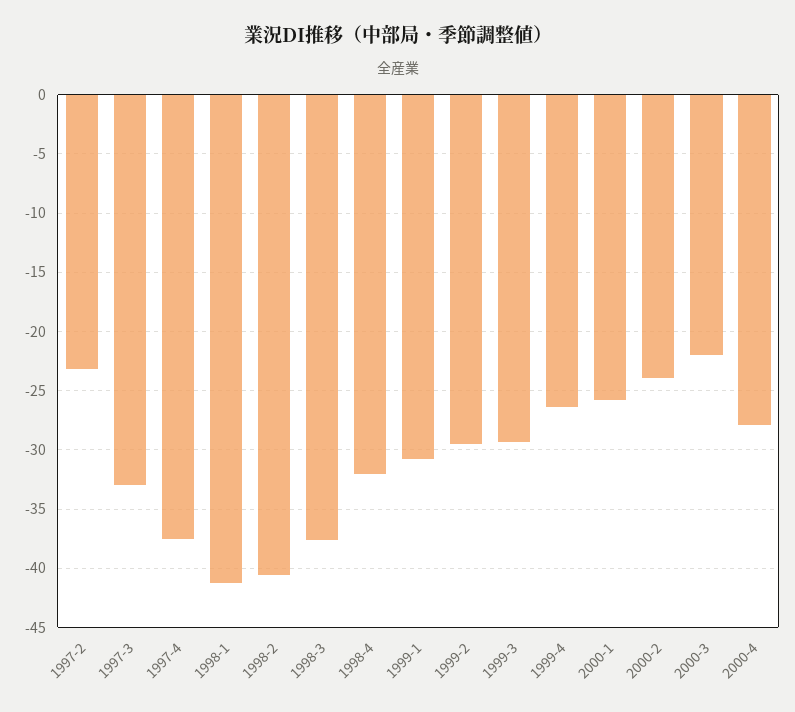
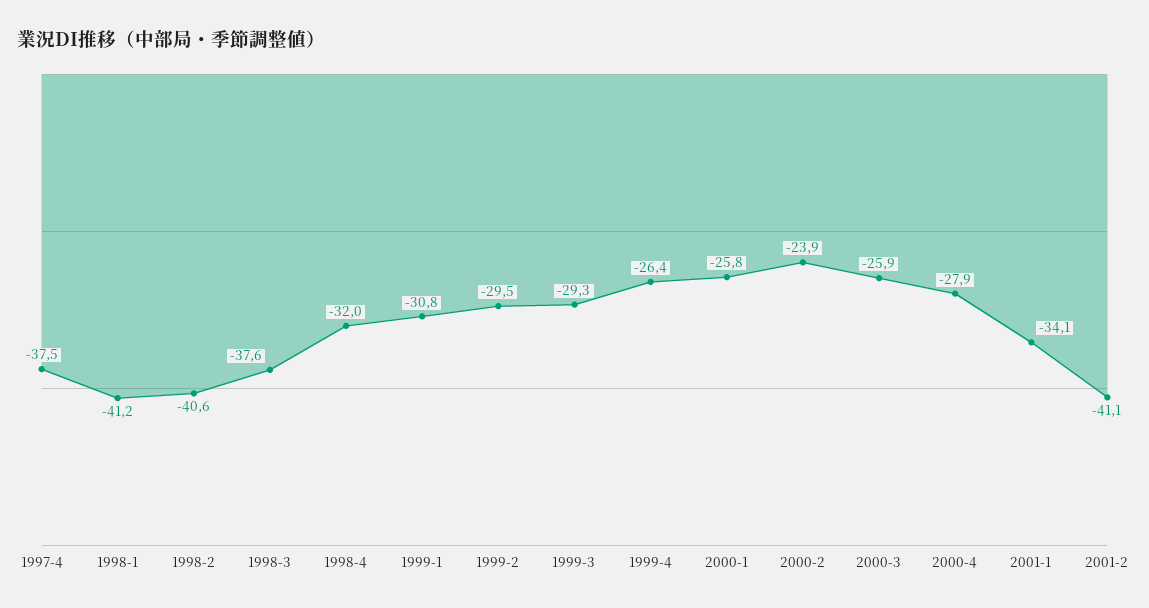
1997-2: -23 -> none
1997-3: -33 -> none
2000-3: -22 -> -25.9
2001-1: none -> -34.1
2001-2: none -> -41.1

